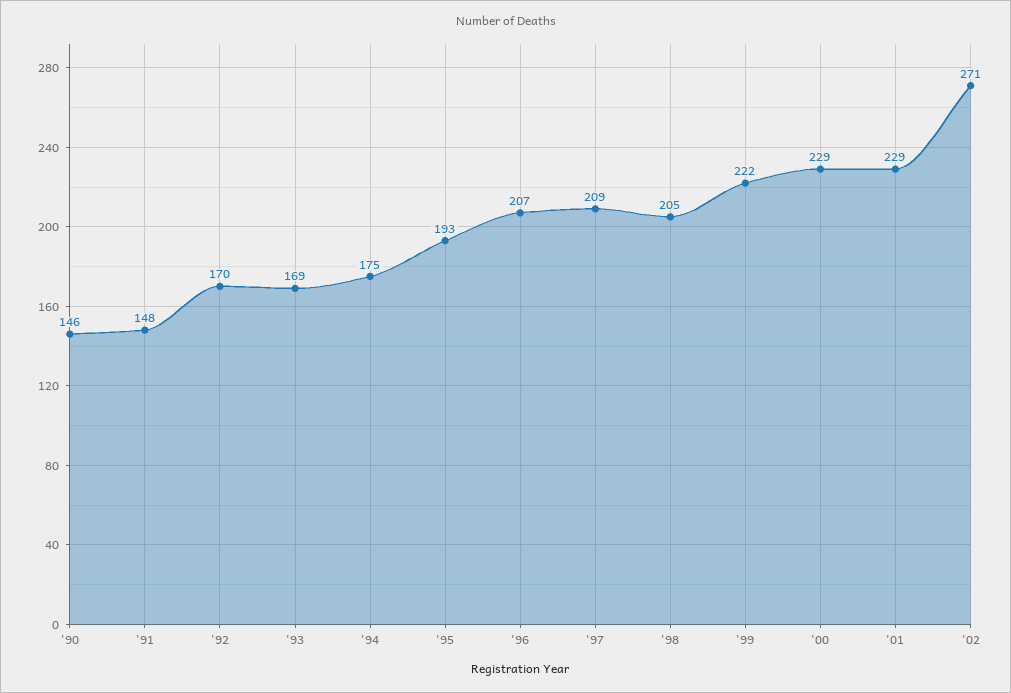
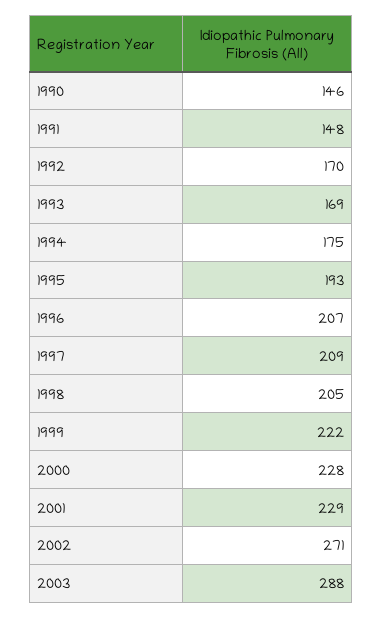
'00: 229 -> 228
2003: none -> 288

